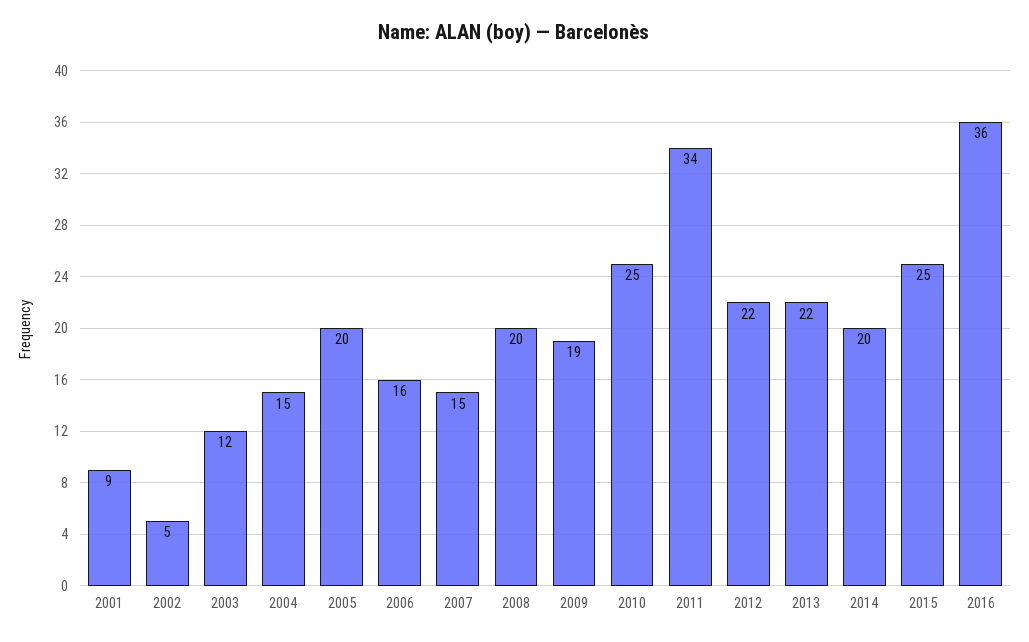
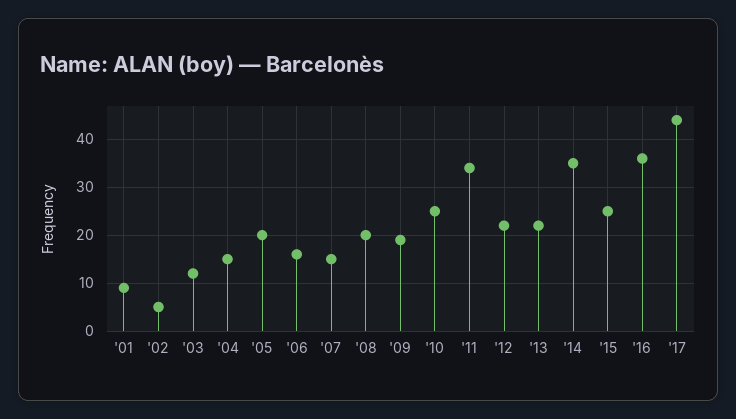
2014: 20 -> 35
'17: none -> 45

